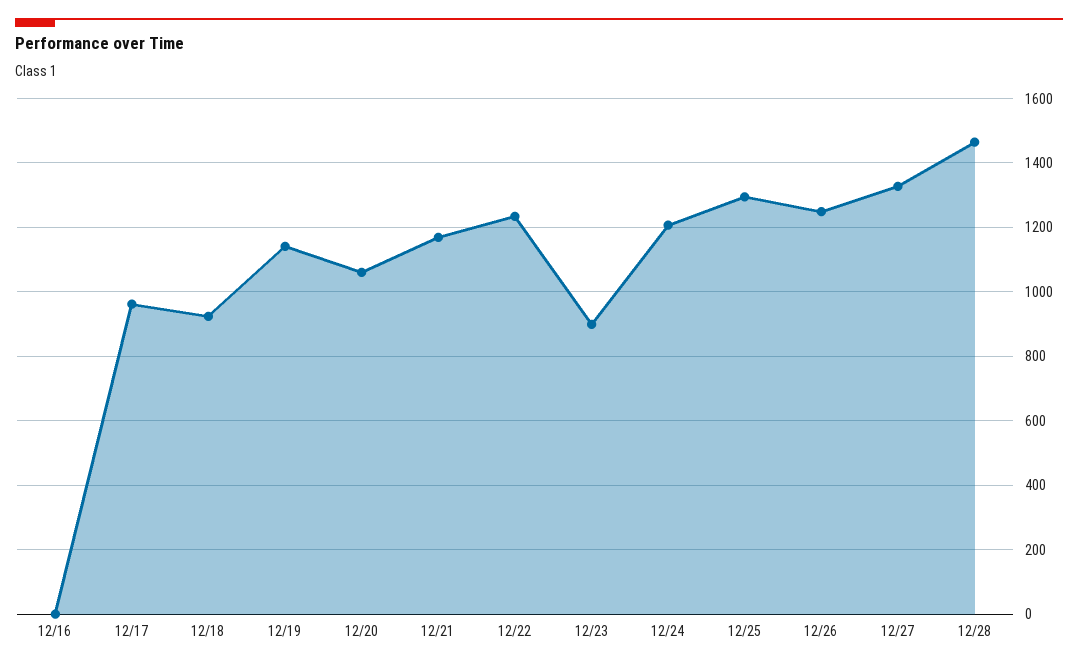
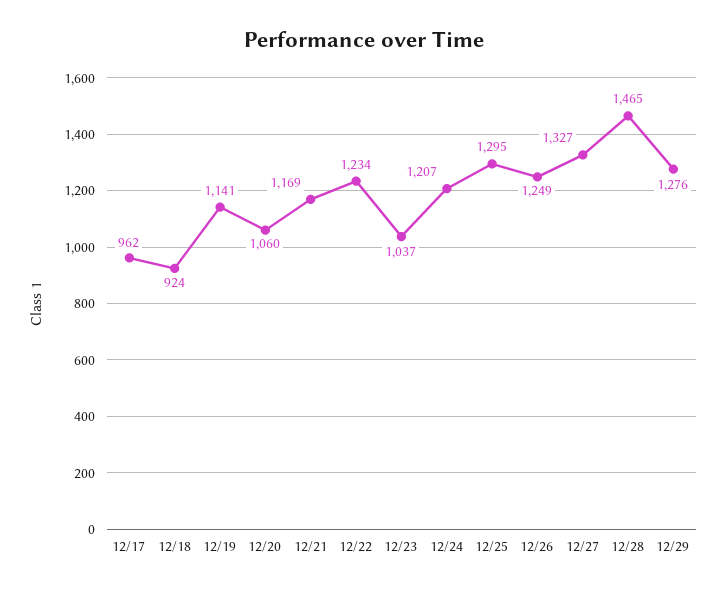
12/16: 0 -> none
12/23: 900 -> 1037
12/29: none -> 1276

